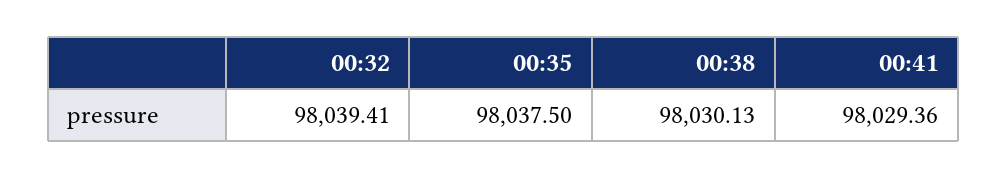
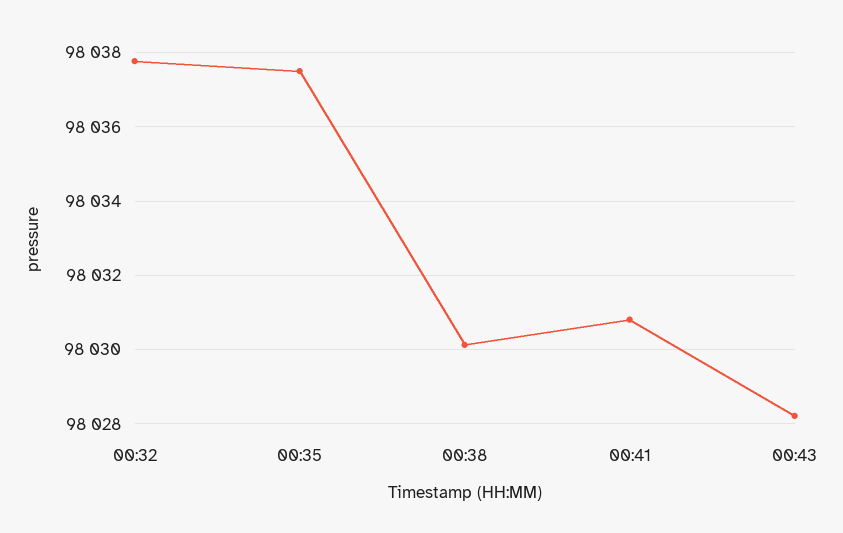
00:32: 98039.41 -> 98037.8
00:41: 98029.36 -> 98030.8
00:43: none -> 98028.2

